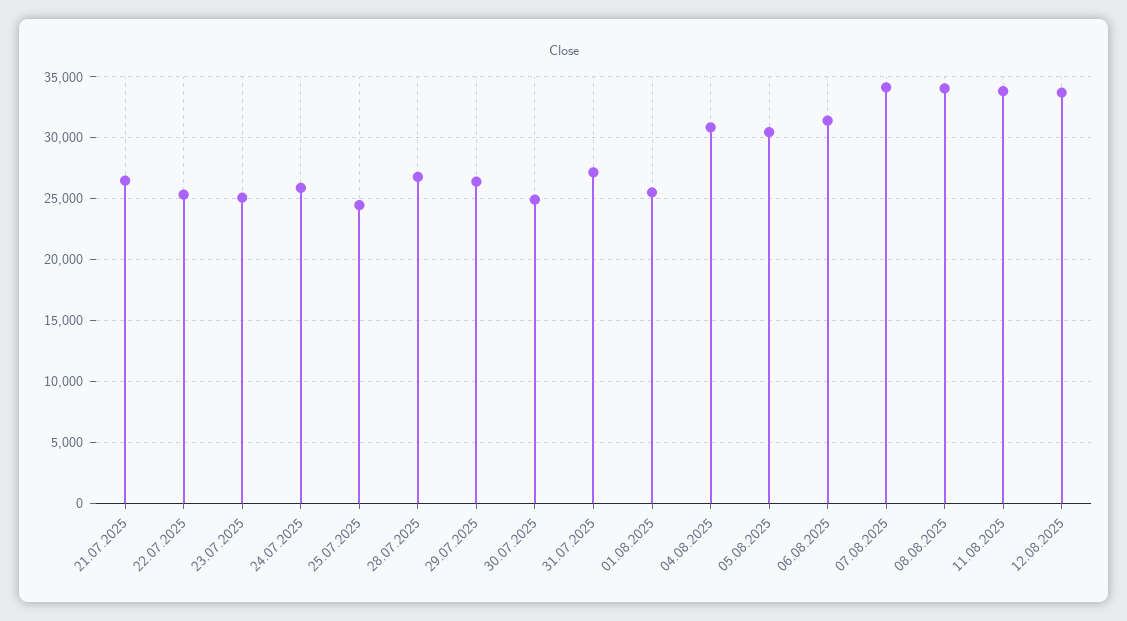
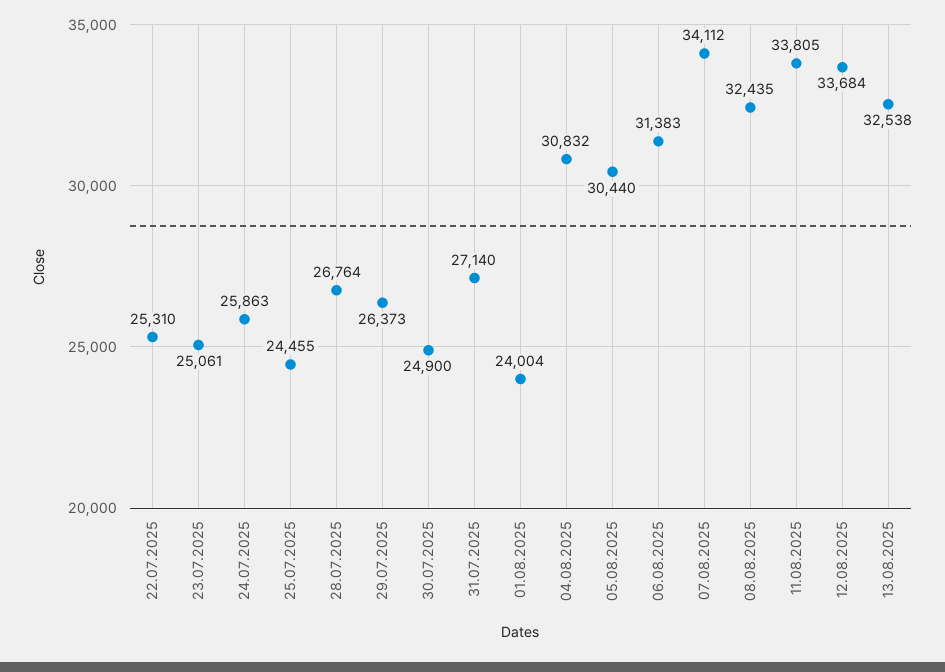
21.07.2025: 26500 -> none
01.08.2025: 25500 -> 24004
08.08.2025: 34000 -> 32435
13.08.2025: none -> 32538

